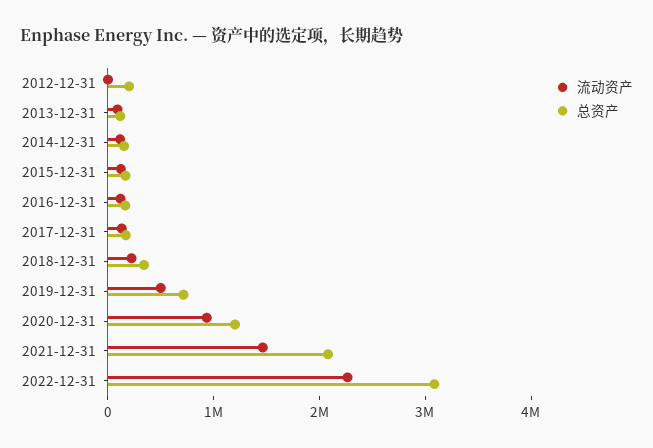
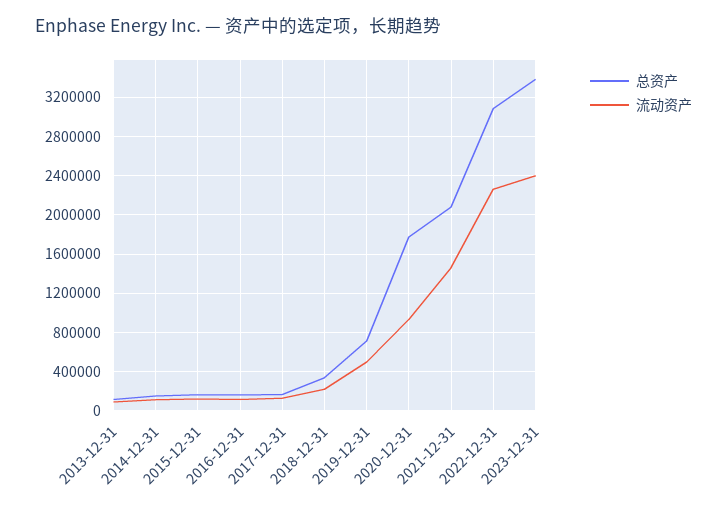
流动资产, 2012-12-31: 0 -> none
总资产, 2012-12-31: 200000 -> none
总资产, 2020-12-31: 1200000 -> 1800000
总资产, 2023-12-31: none -> 3400000
流动资产, 2023-12-31: none -> 2400000

